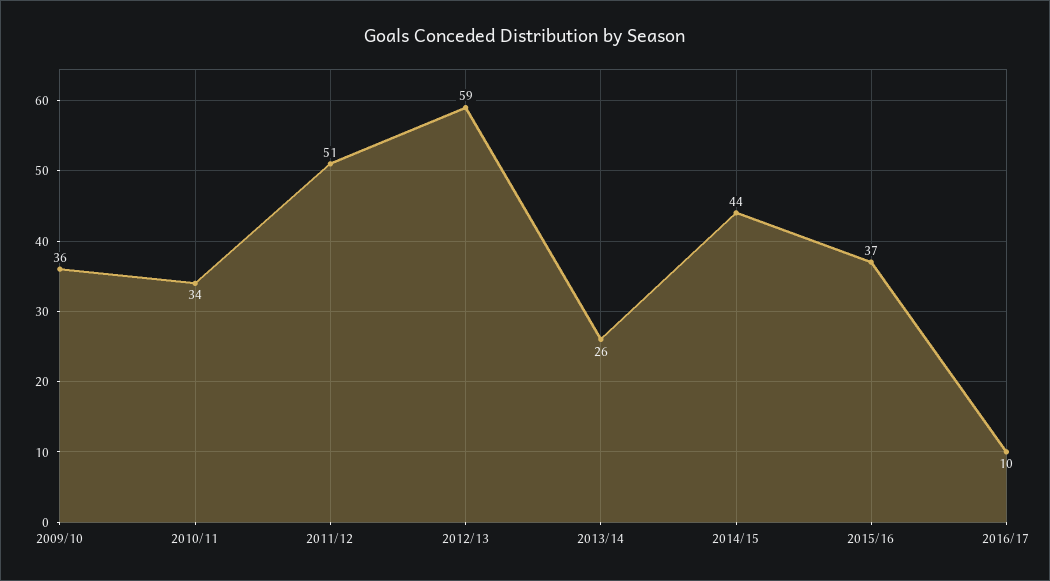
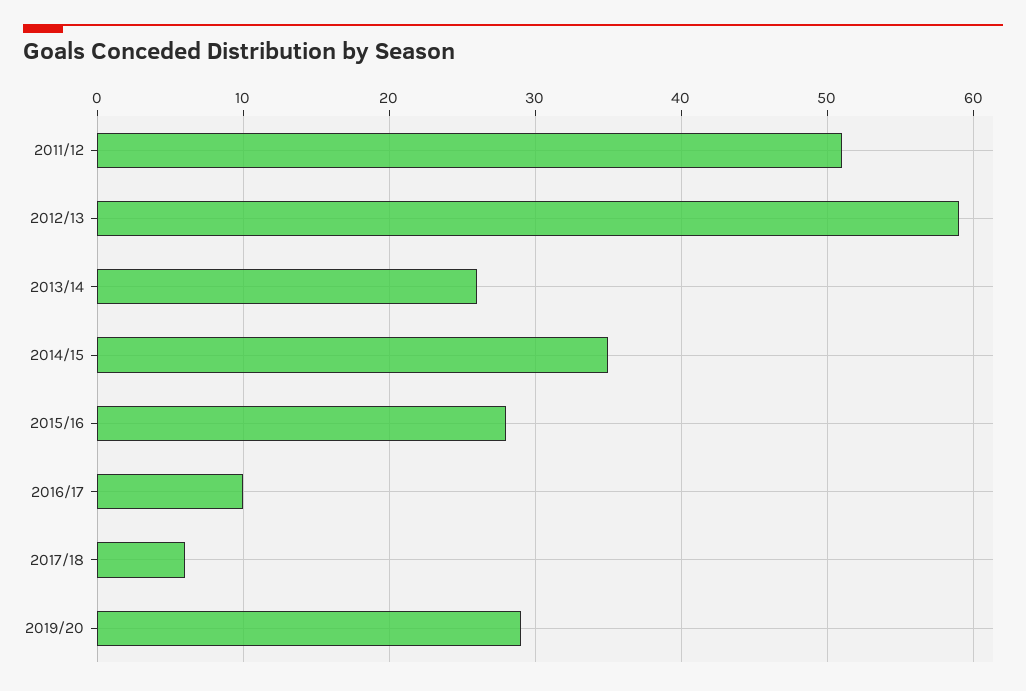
2009/10: 36 -> none
2010/11: 34 -> none
2014/15: 44 -> 35
2015/16: 37 -> 28
2017/18: none -> 6
2019/20: none -> 29

